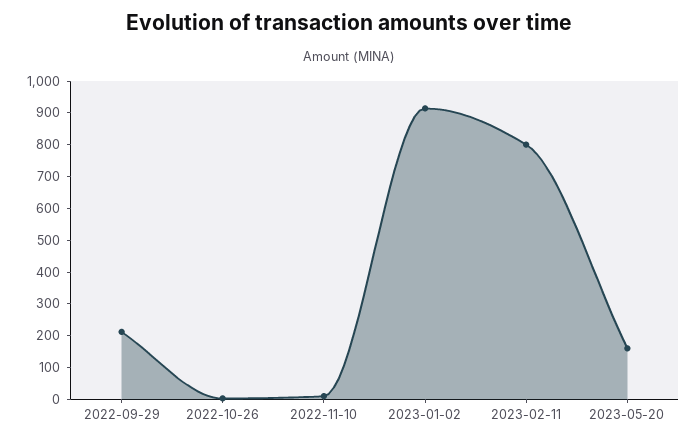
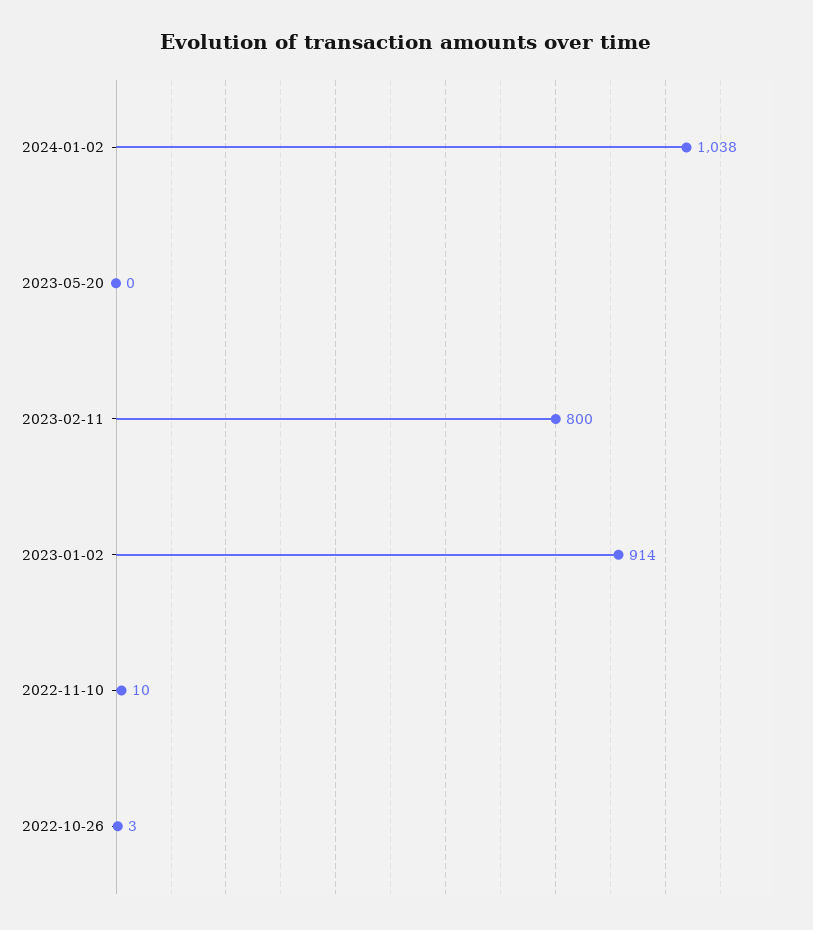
2022-09-29: 200 -> none
2023-05-20: 150 -> 0
2024-01-02: none -> 1038

